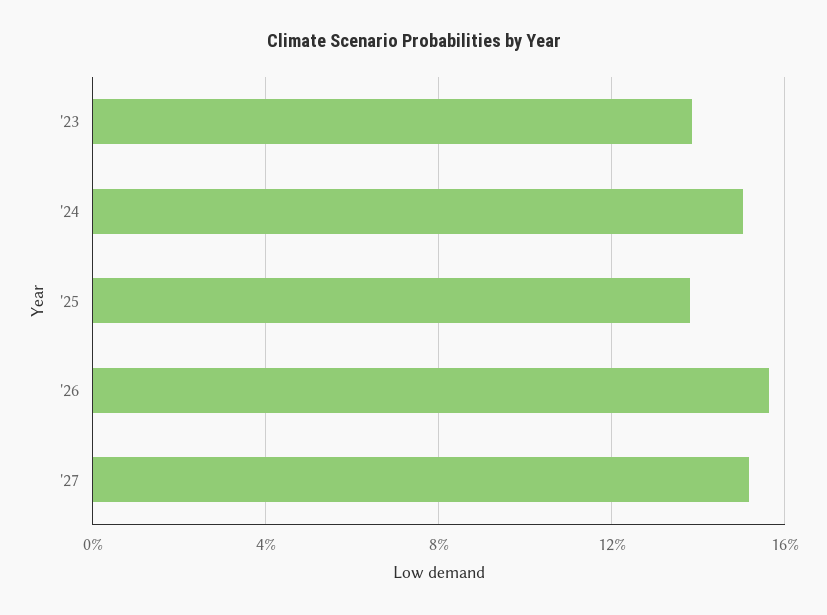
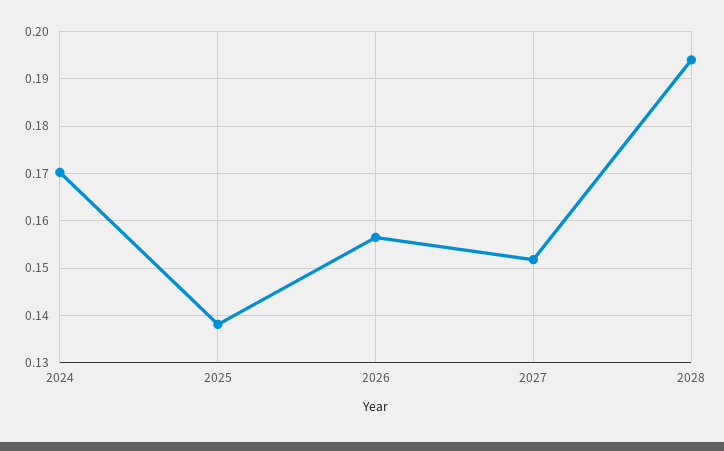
'23: 0.14 -> none
'24: 0.15 -> 0.17
2028: none -> 0.194

